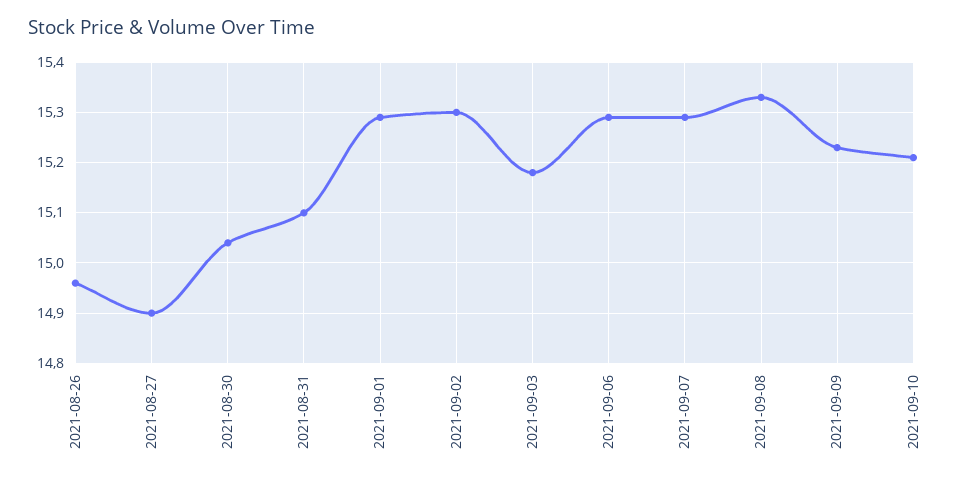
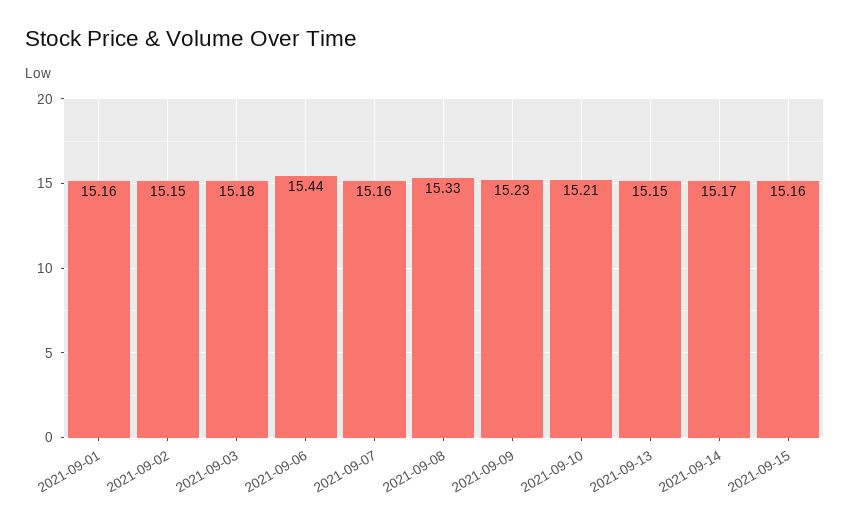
2021-08-26: 14.95 -> none
2021-08-27: 14.9 -> none
2021-08-30: 15.05 -> none
2021-08-31: 15.1 -> none
2021-09-01: 15.3 -> 15.16
2021-09-02: 15.3 -> 15.15
2021-09-06: 15.3 -> 15.44
2021-09-07: 15.3 -> 15.16
2021-09-13: none -> 15.15
2021-09-14: none -> 15.17
2021-09-15: none -> 15.16

